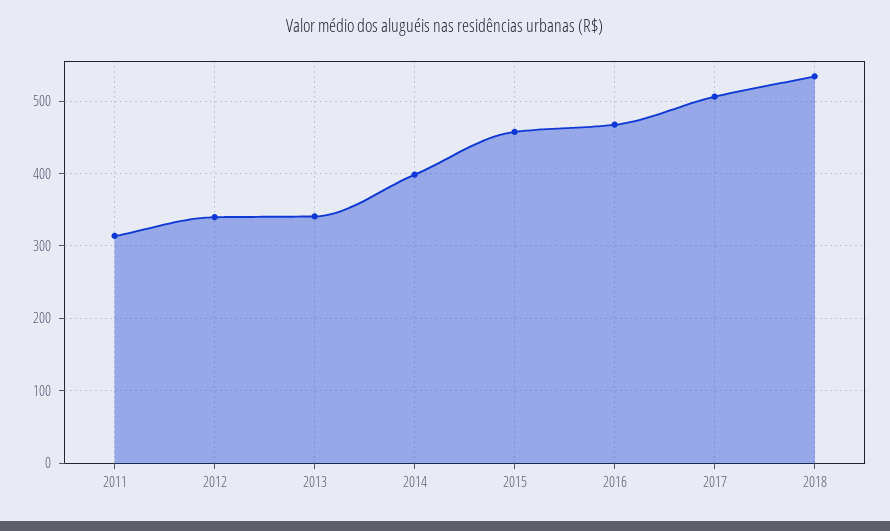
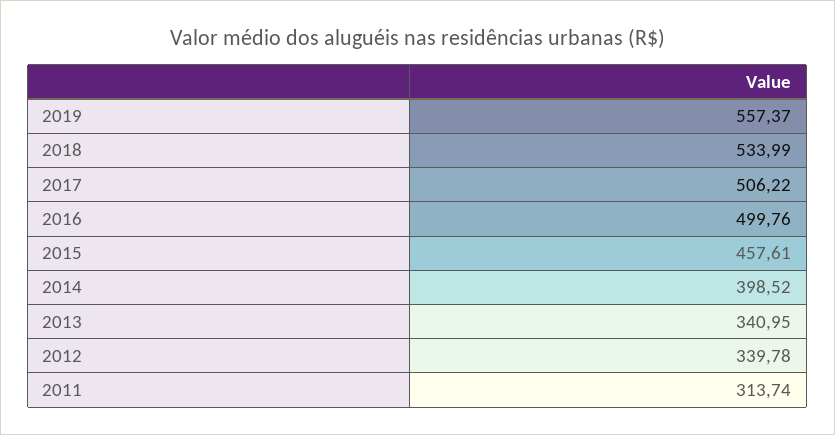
2016: 470 -> 499.76
2019: none -> 557.37

